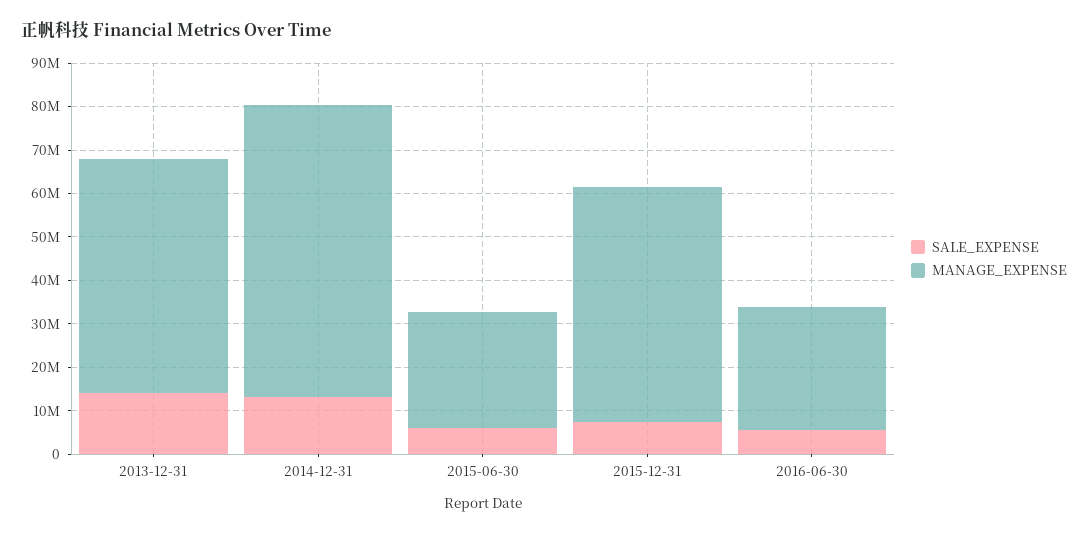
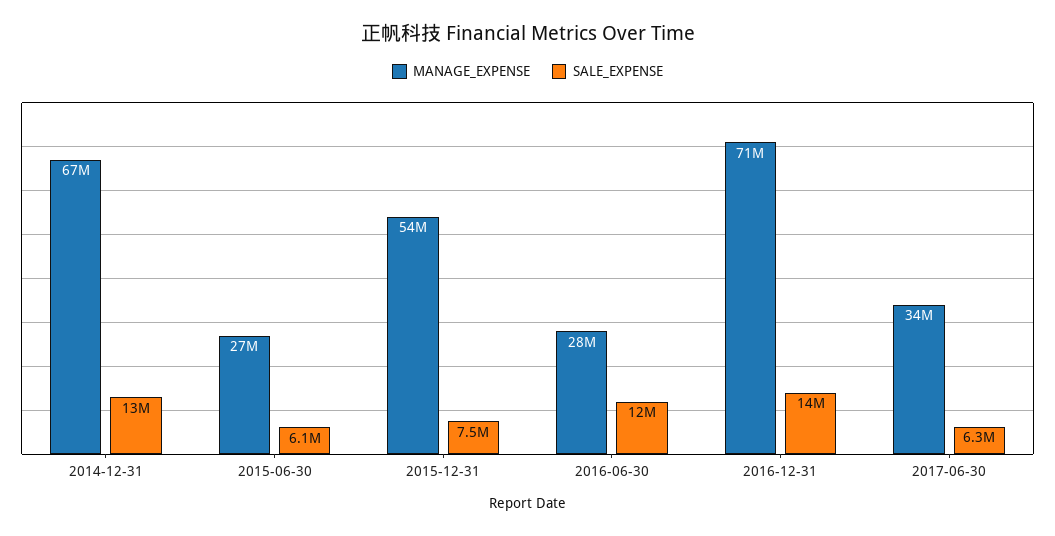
SALE_EXPENSE, 2013-12-31: 14000000 -> none
MANAGE_EXPENSE, 2013-12-31: 54000000 -> none
SALE_EXPENSE, 2016-06-30: 6000000 -> 12000000
MANAGE_EXPENSE, 2016-12-31: none -> 71000000
SALE_EXPENSE, 2016-12-31: none -> 14000000
MANAGE_EXPENSE, 2017-06-30: none -> 34000000
SALE_EXPENSE, 2017-06-30: none -> 6300000

